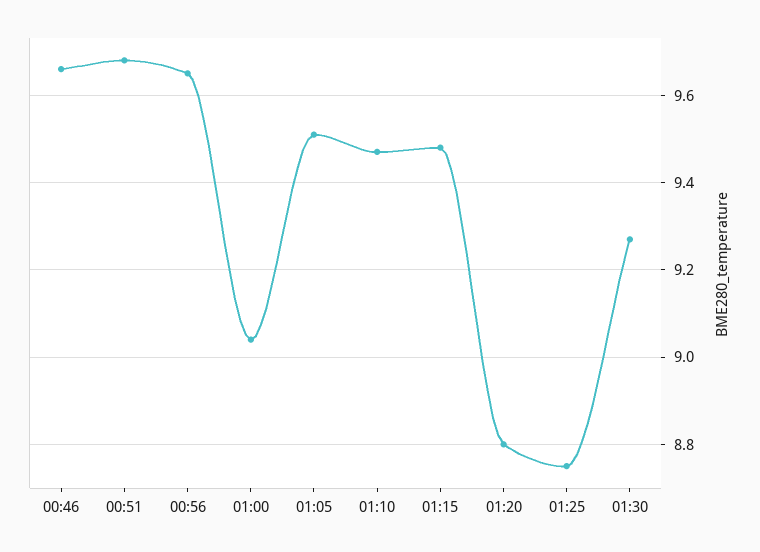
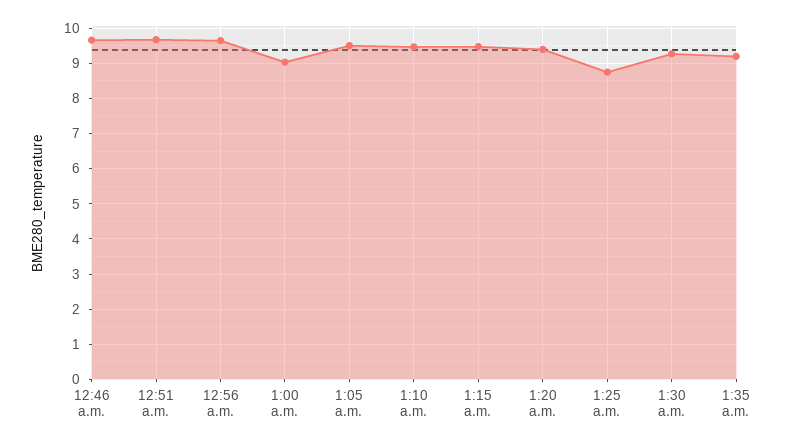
01:20: 8.8 -> 9.4
1:35 a.m.: none -> 9.2

